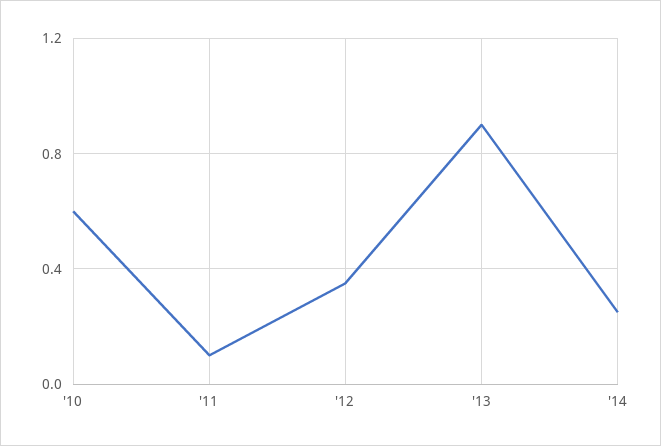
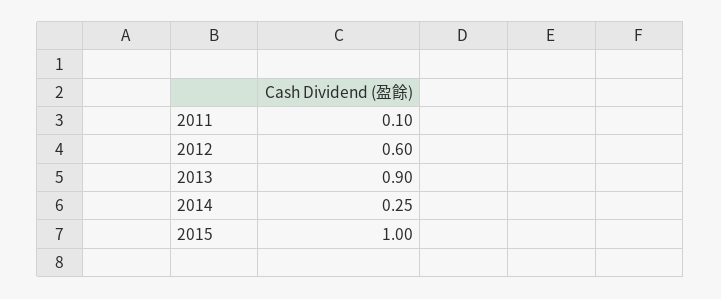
'10: 0.6 -> none
'12: 0.35 -> 0.6
2015: none -> 1

